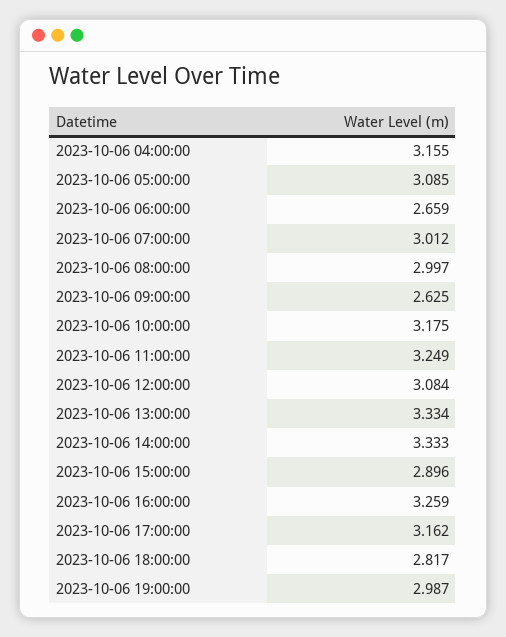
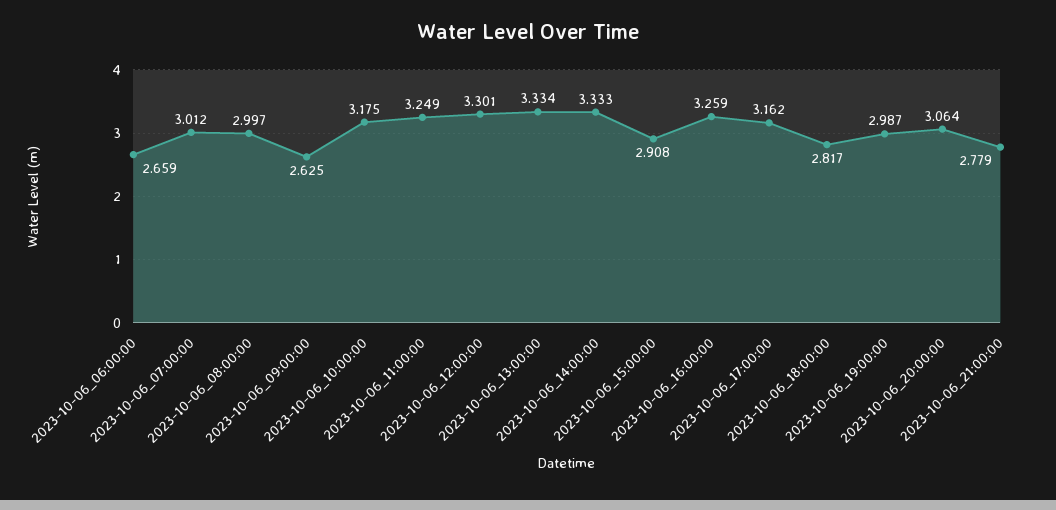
2023-10-06 04:00:00: 3.155 -> none
2023-10-06 05:00:00: 3.085 -> none
2023-10-06 12:00:00: 3.084 -> 3.301
2023-10-06 15:00:00: 2.896 -> 2.908
2023-10-06_20:00:00: none -> 3.064
2023-10-06_21:00:00: none -> 2.779

